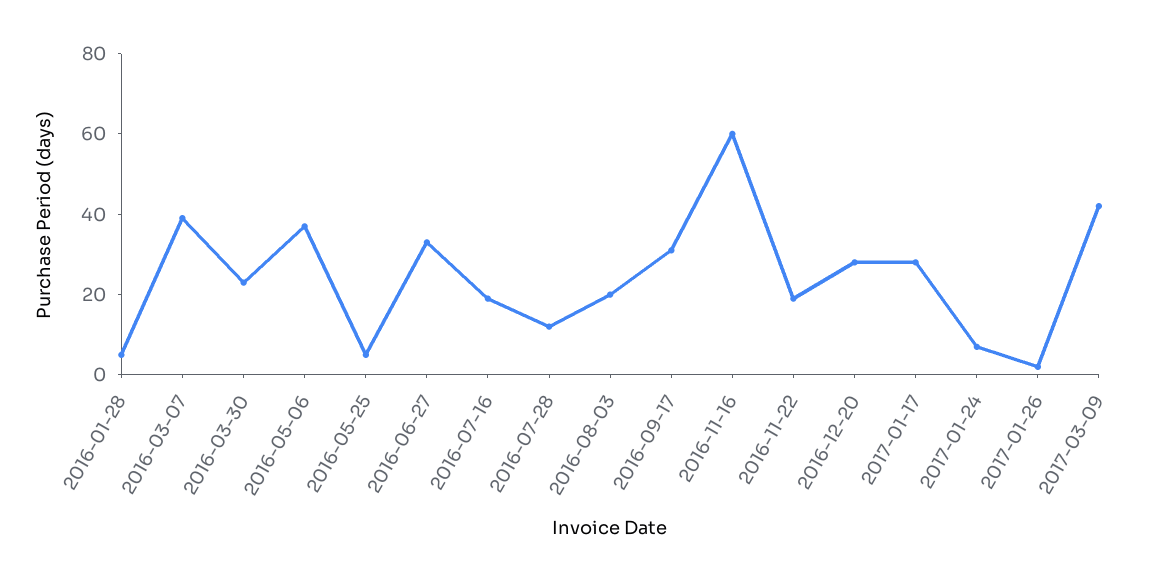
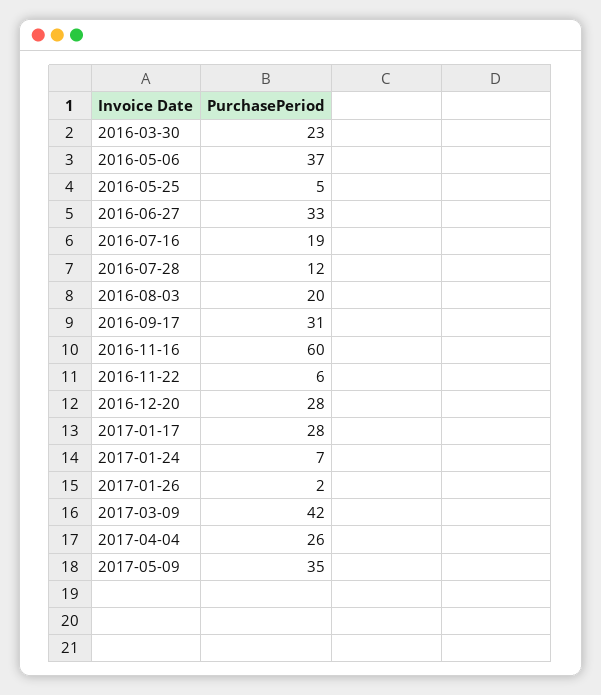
2016-01-28: 5 -> none
2016-03-07: 40 -> none
2016-11-22: 20 -> 6
2017-04-04: none -> 26
2017-05-09: none -> 35

